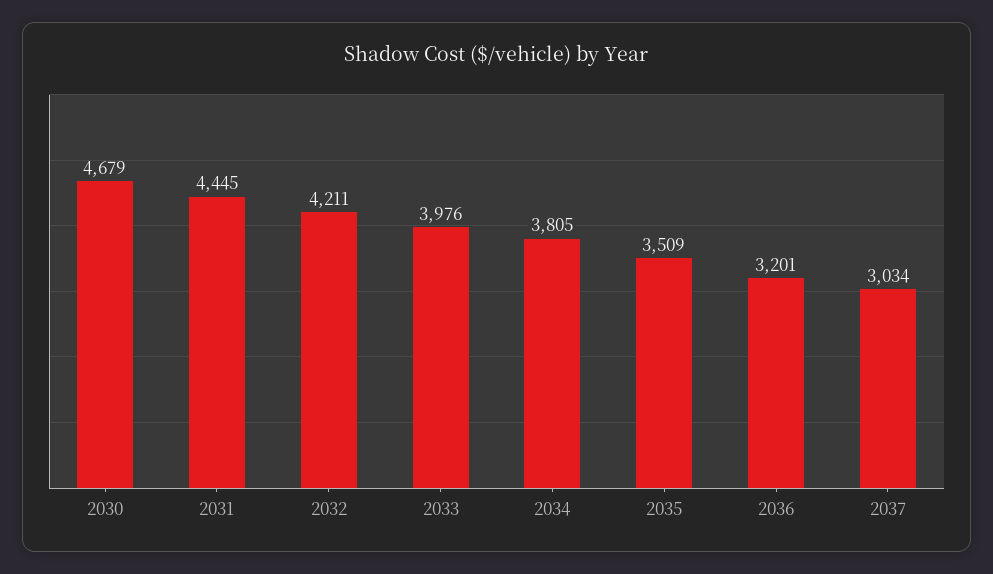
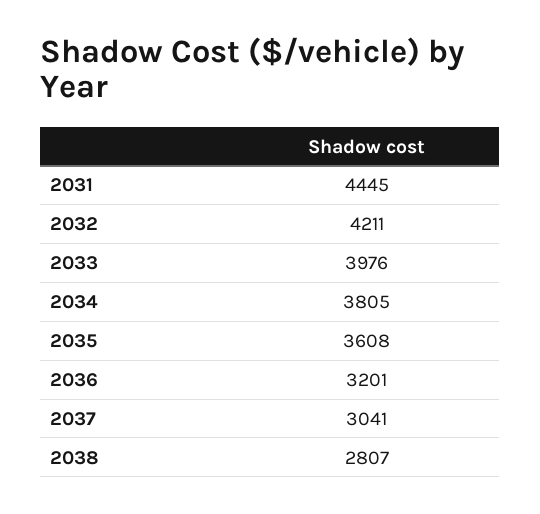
2030: 4679 -> none
2035: 3509 -> 3608
2037: 3034 -> 3041
2038: none -> 2807

